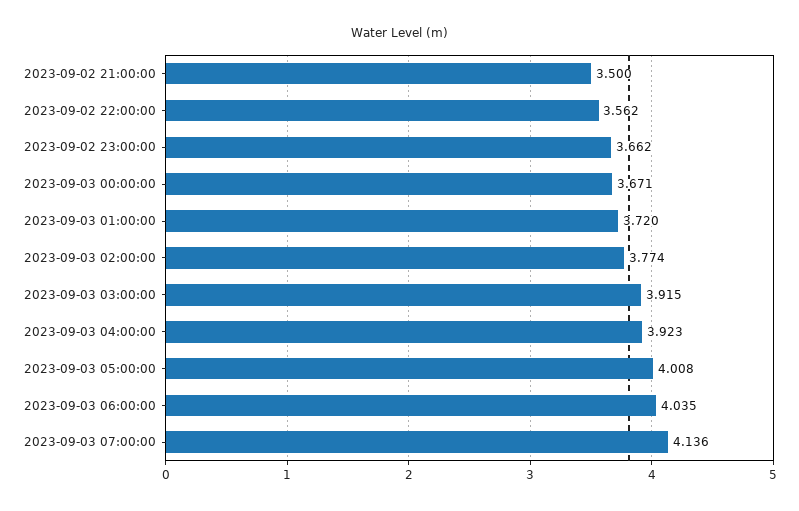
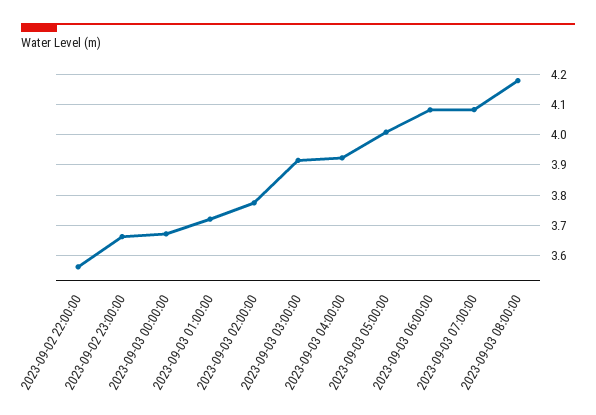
2023-09-02 21:00:00: 3.5 -> none
2023-09-03 06:00:00: 4.035 -> 4.08
2023-09-03 07:00:00: 4.136 -> 4.08
2023-09-03 08:00:00: none -> 4.18

